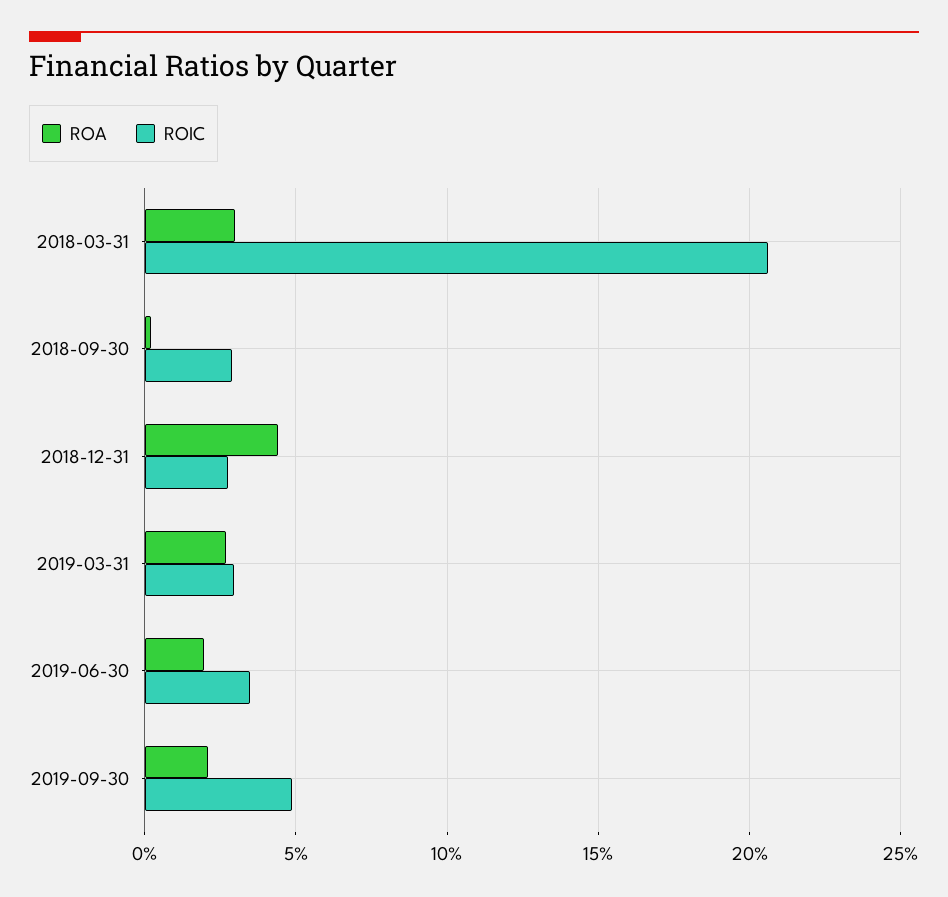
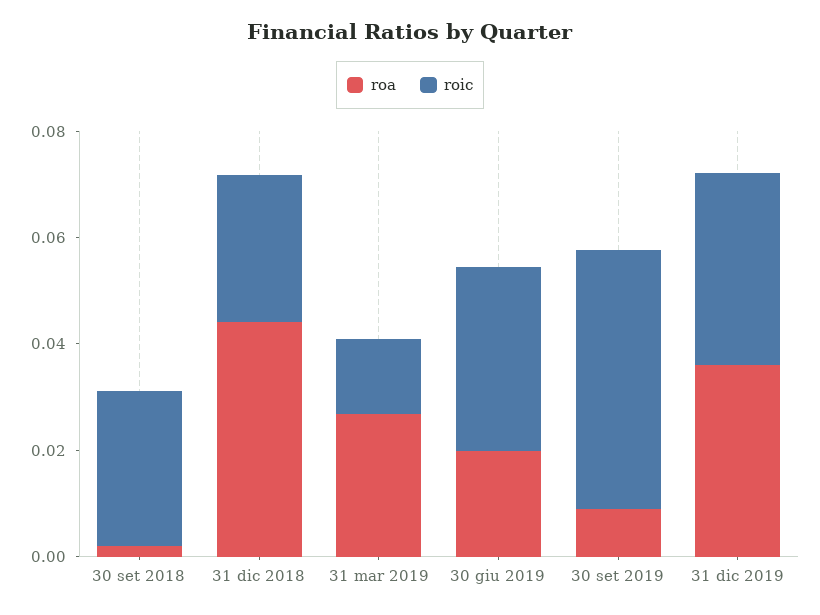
ROA, 2018-03-31: 0.03 -> none
ROIC, 2018-03-31: 0.205 -> none
ROIC, 2019-03-31: 0.03 -> 0.015
ROA, 2019-09-30: 0.02 -> 0.01
ROA, 31 dic 2019: none -> 0.035
ROIC, 31 dic 2019: none -> 0.035

